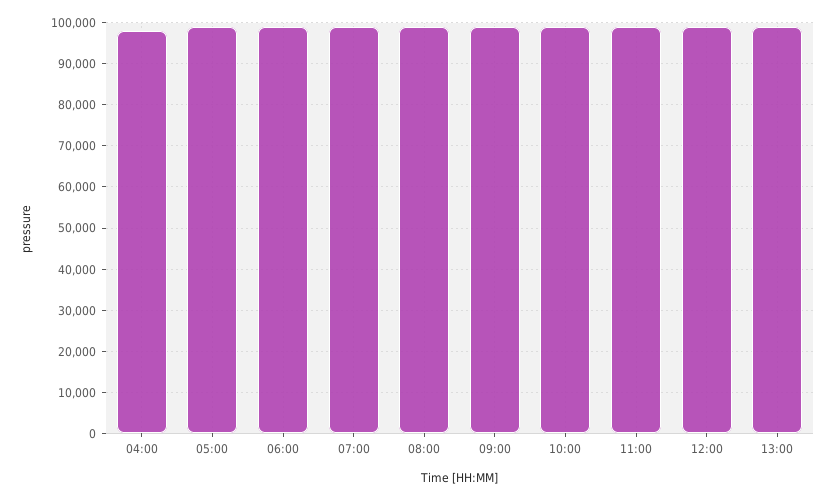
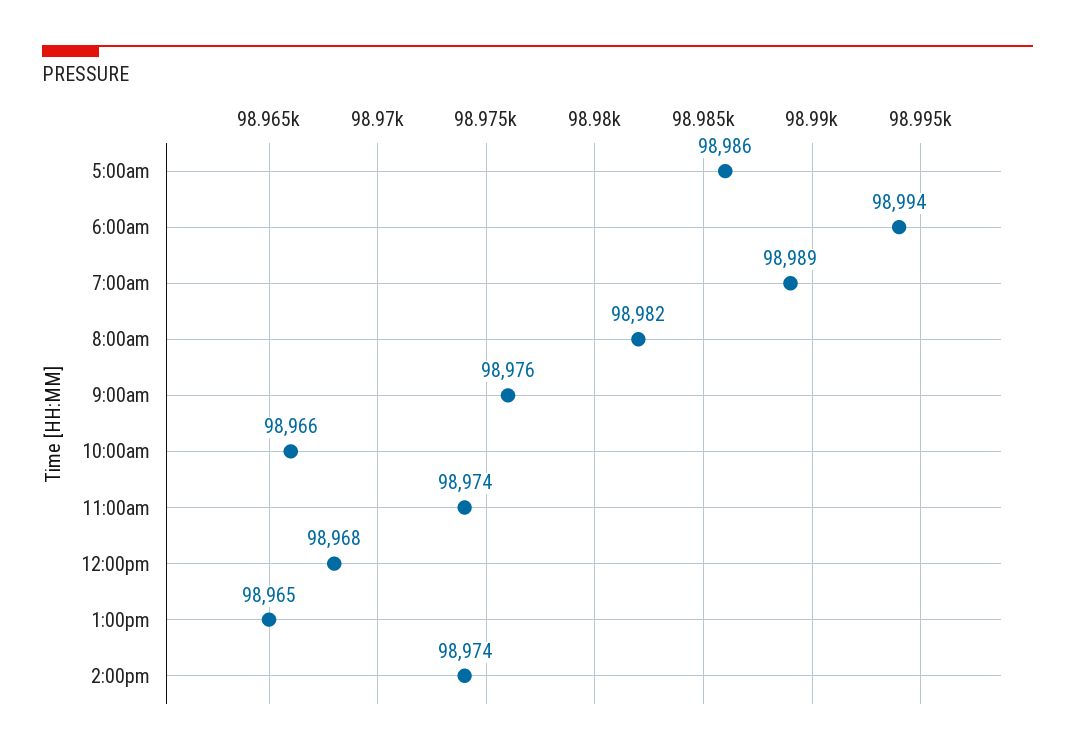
04:00: 98000 -> none
2:00pm: none -> 98974

